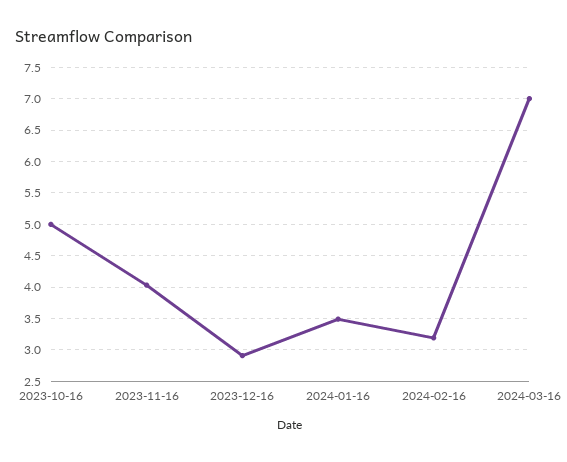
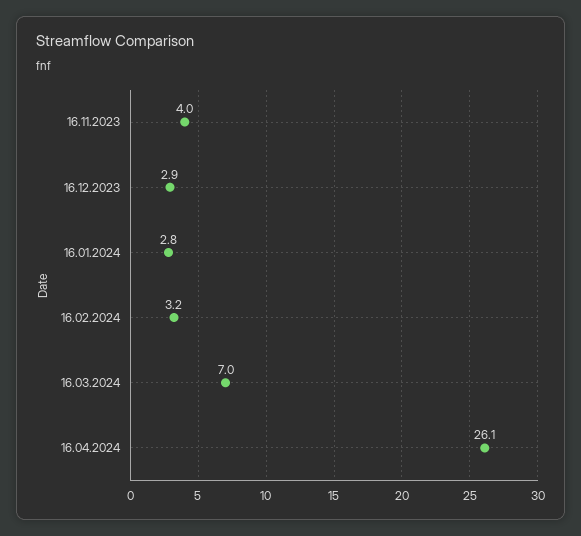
2023-10-16: 5 -> none
2024-01-16: 3.5 -> 2.8
16.04.2024: none -> 26.1

